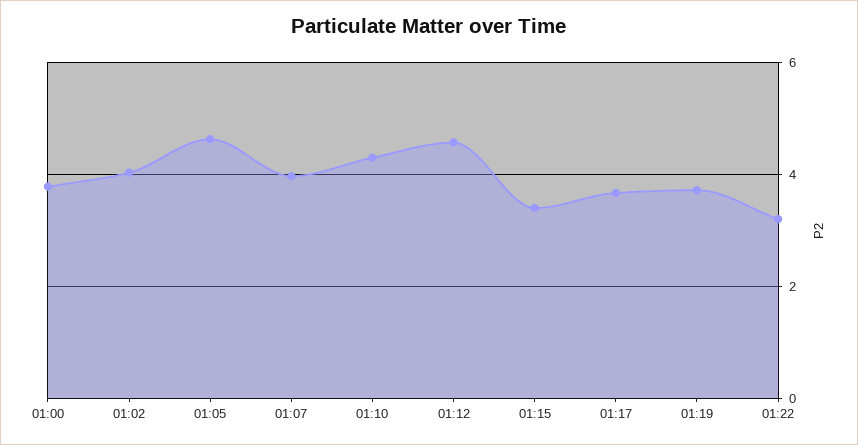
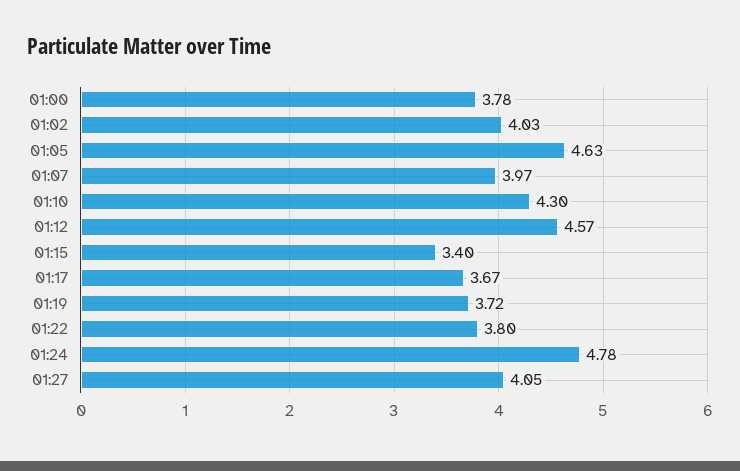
01:22: 3.2 -> 3.8
01:24: none -> 4.78
01:27: none -> 4.05

